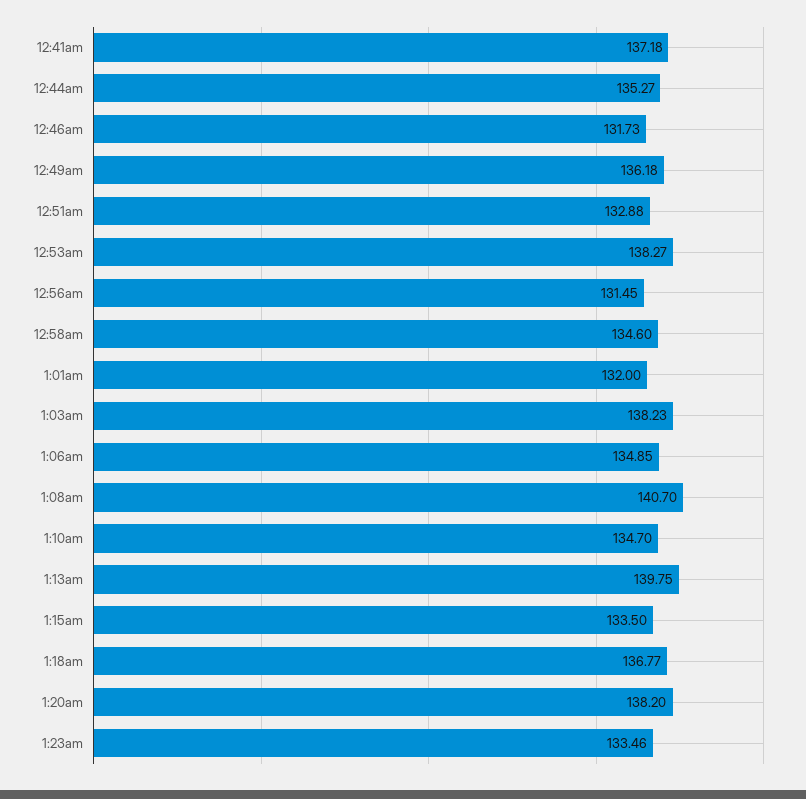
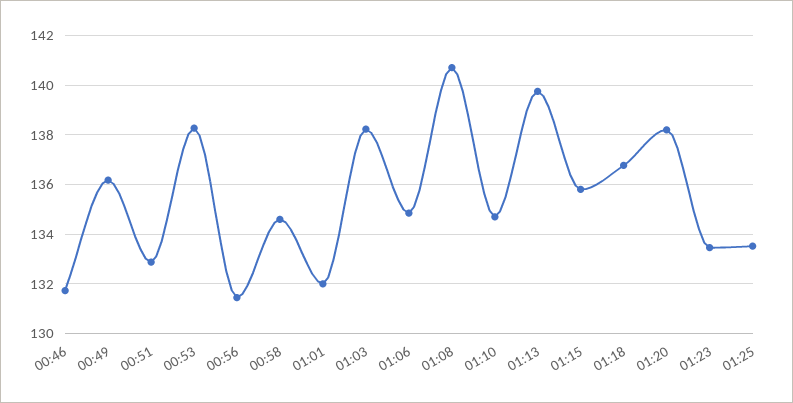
12:41am: 137.18 -> none
12:44am: 135.27 -> none
1:15am: 133.5 -> 135.75
01:25: none -> 133.5

